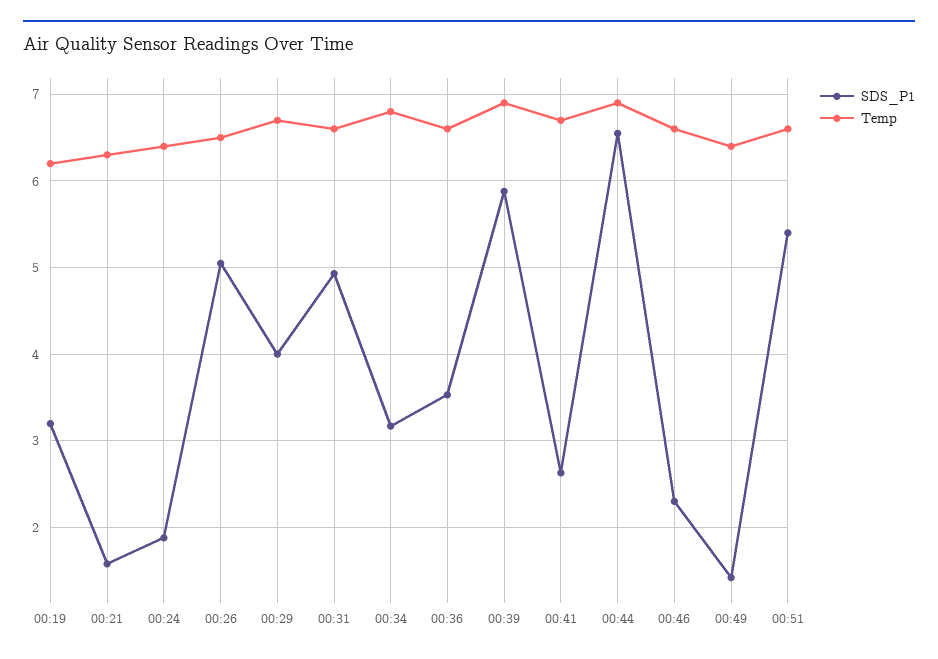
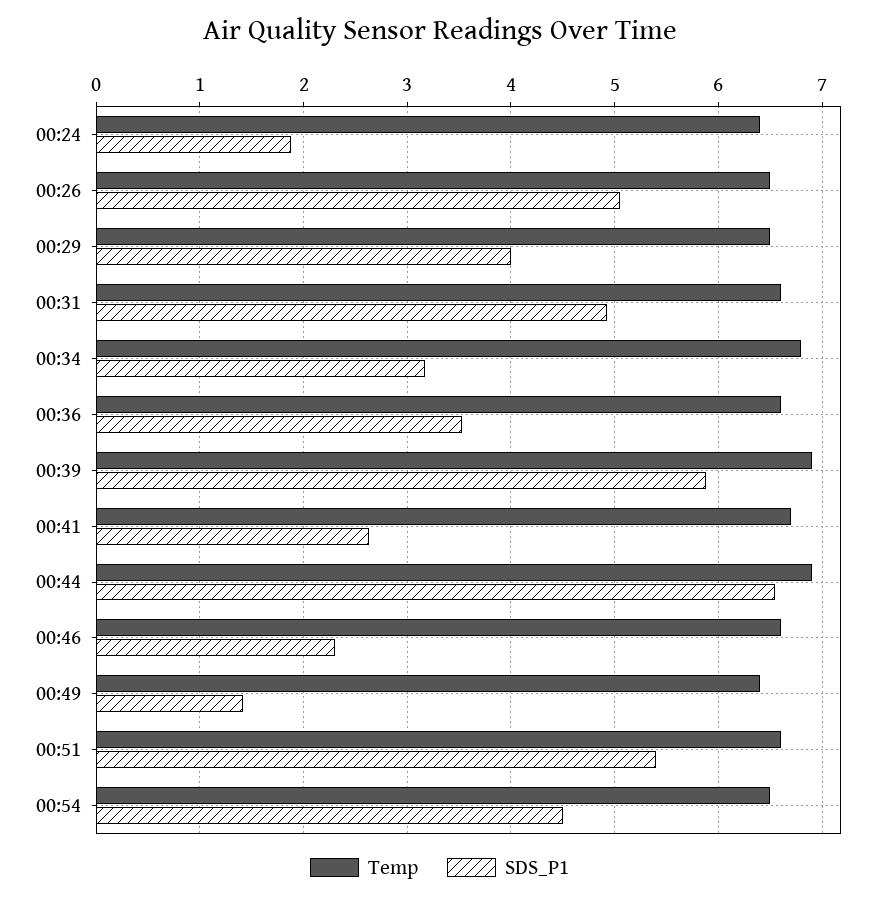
SDS_P1, 00:19: 3.2 -> none
Temp, 00:19: 6.2 -> none
SDS_P1, 00:21: 1.6 -> none
Temp, 00:21: 6.3 -> none
Temp, 00:29: 6.7 -> 6.5
Temp, 00:54: none -> 6.5
SDS_P1, 00:54: none -> 4.5

